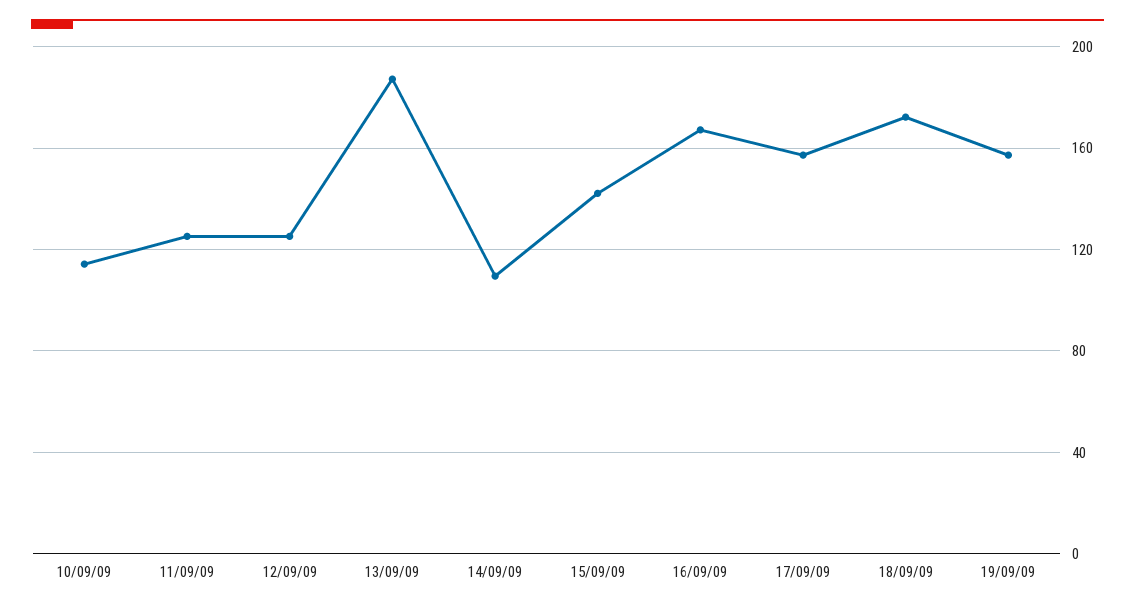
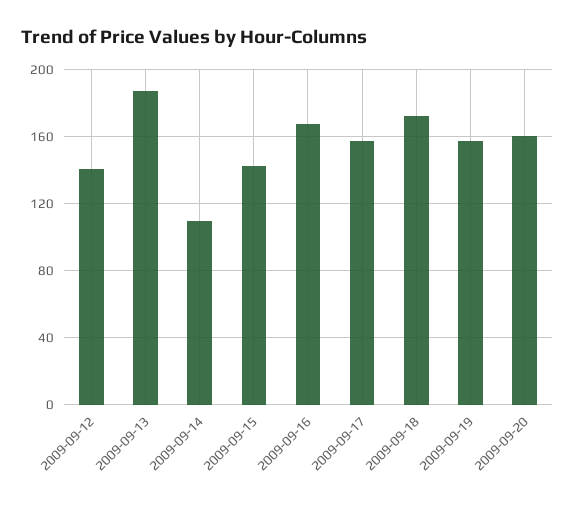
10/09/09: 115 -> none
11/09/09: 125 -> none
12/09/09: 125 -> 140
2009-09-20: none -> 160

